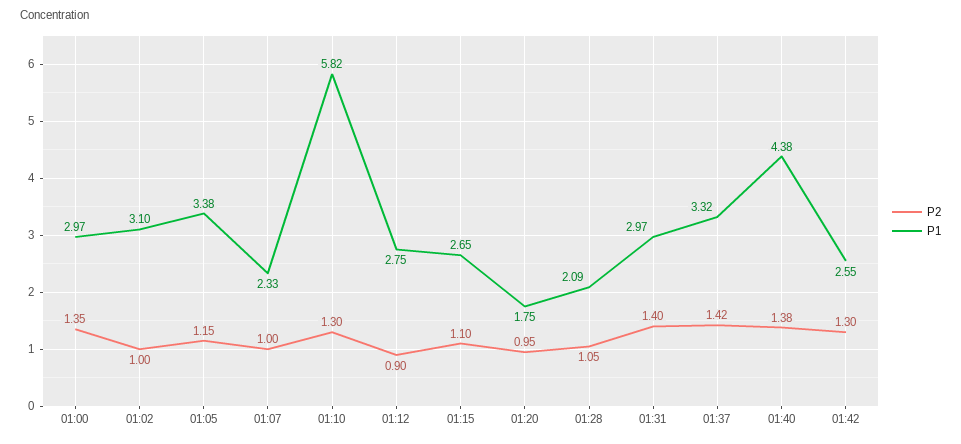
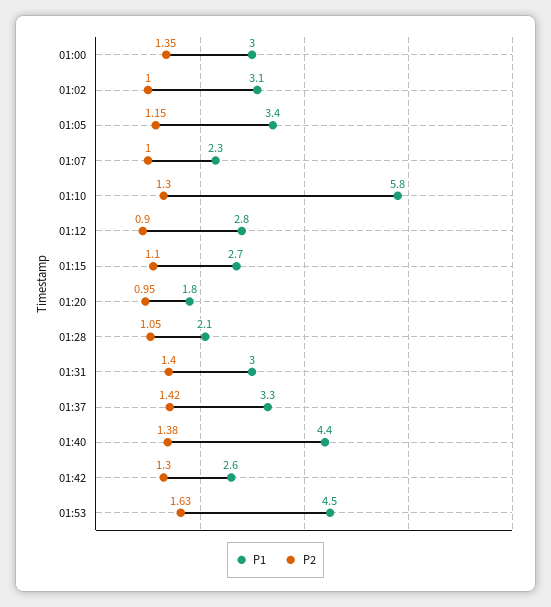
P1, 01:53: none -> 4.5
P2, 01:53: none -> 1.63

